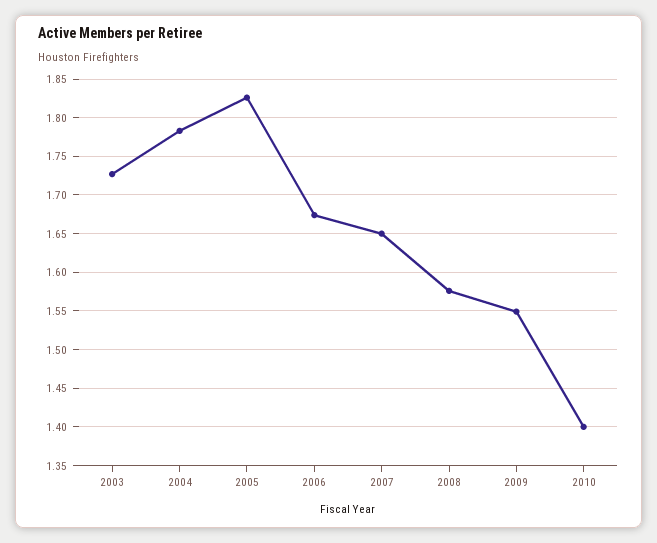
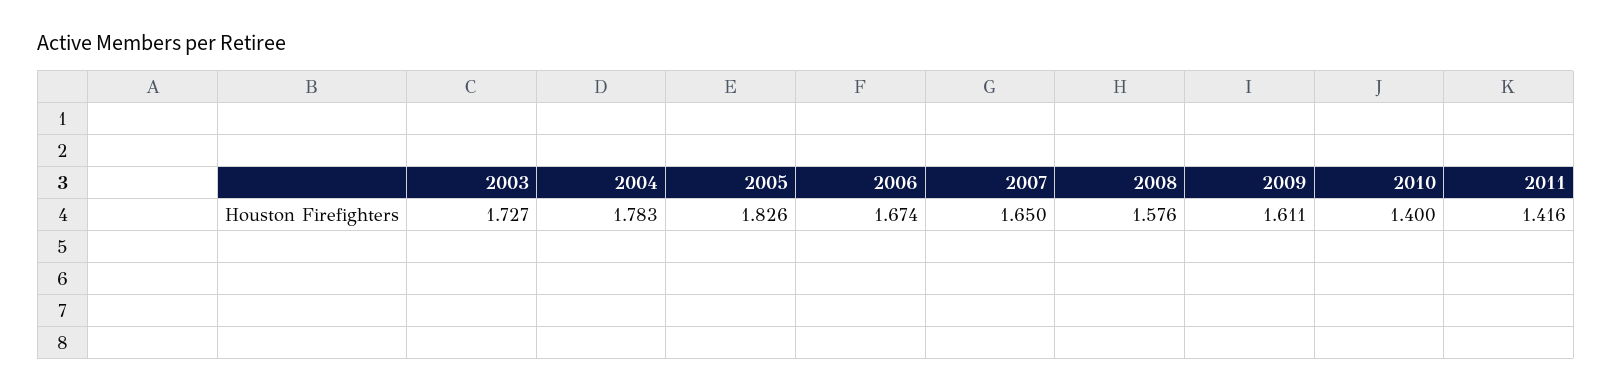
2009: 1.55 -> 1.611
2011: none -> 1.416

